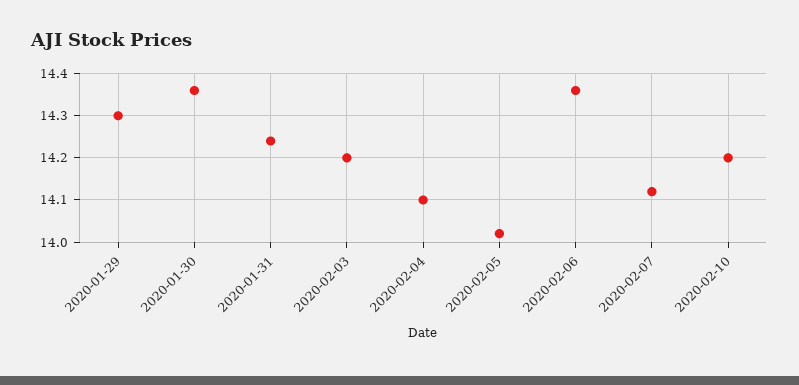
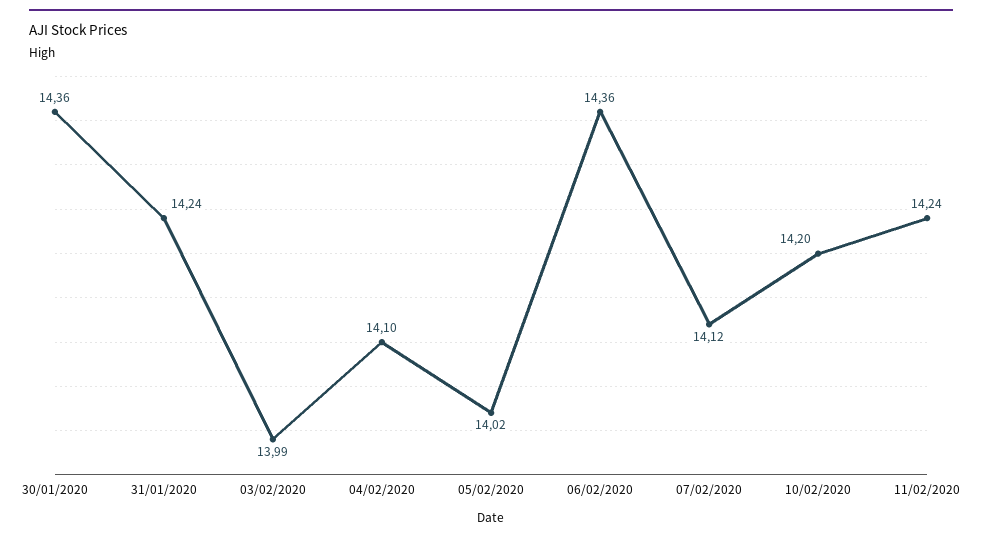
2020-01-29: 14.3 -> none
2020-02-03: 14.2 -> 13.99
11/02/2020: none -> 14.24

